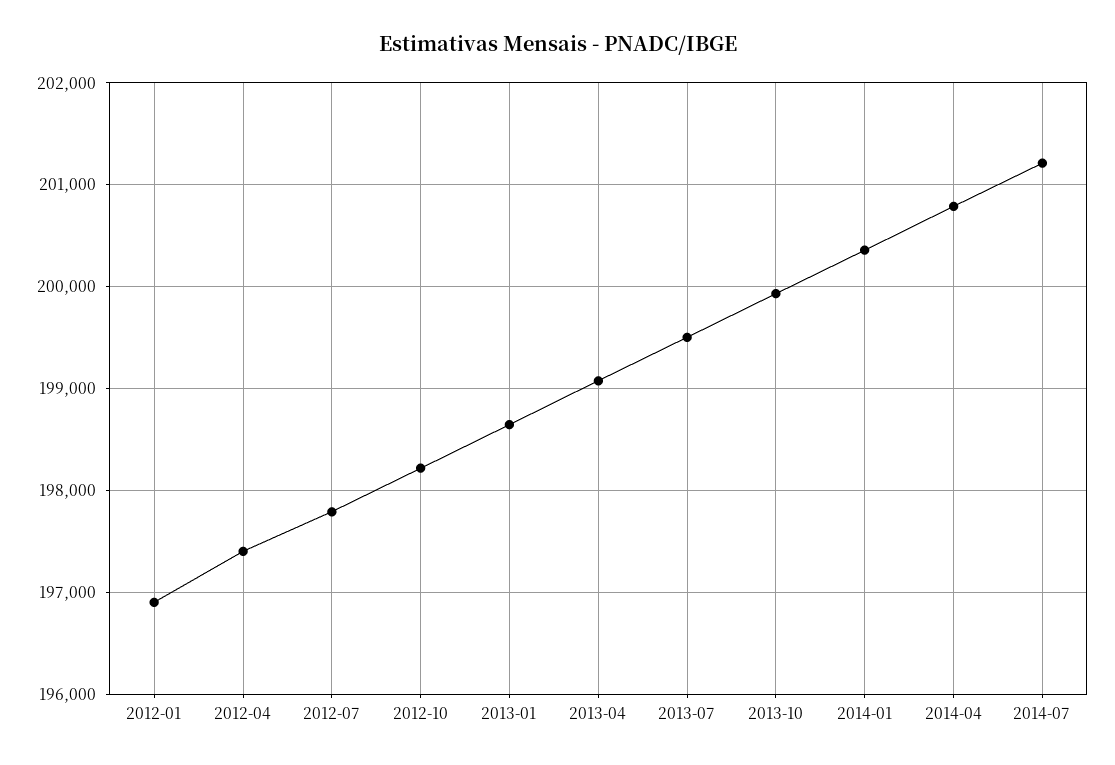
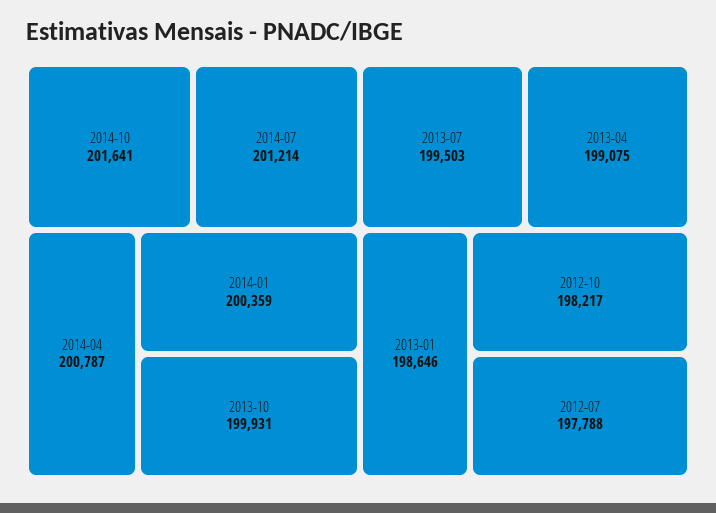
2012-01: 196900 -> none
2012-04: 197400 -> none
2014-10: none -> 201641

